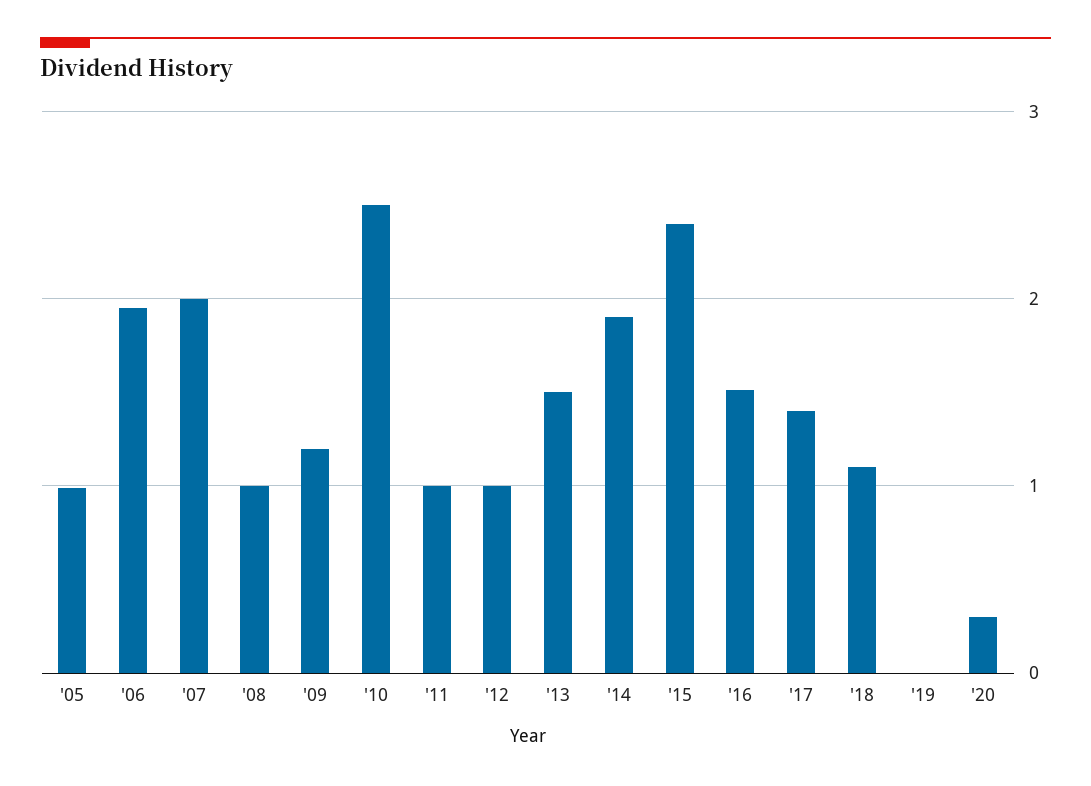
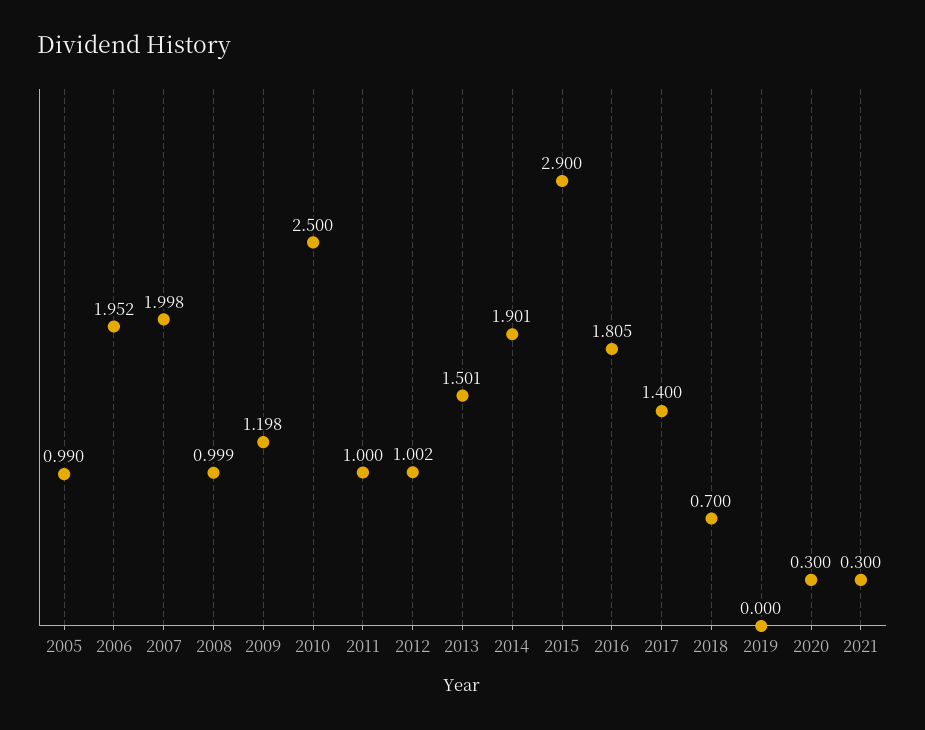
'15: 2.4 -> 2.9
'16: 1.5 -> 1.805
'18: 1.1 -> 0.7
2021: none -> 0.3

